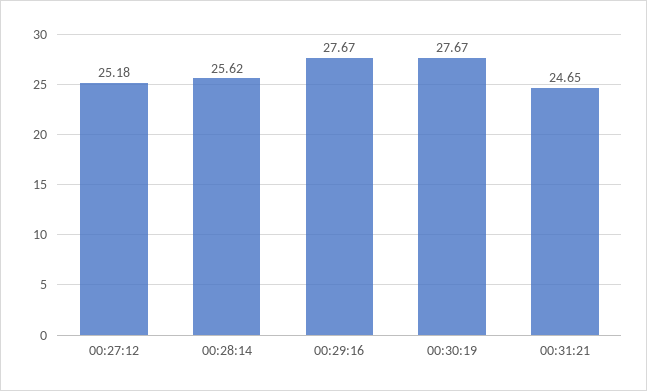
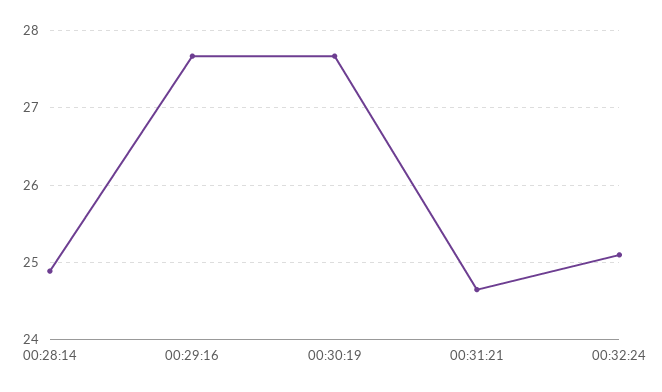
00:27:12: 25.18 -> none
00:28:14: 25.62 -> 24.9
00:32:24: none -> 25.1

